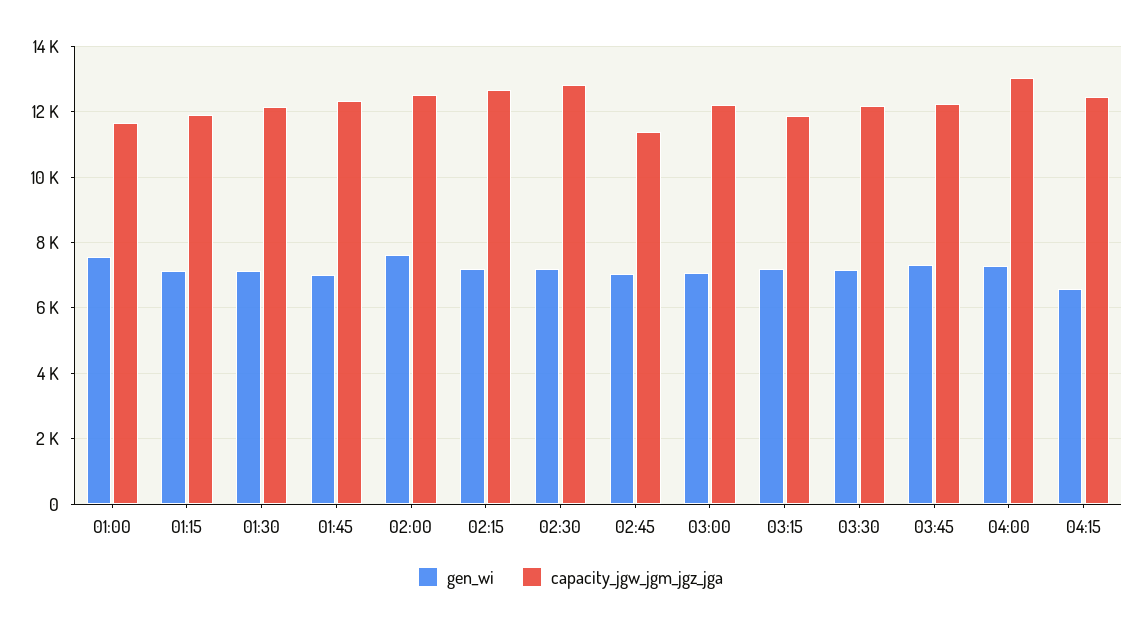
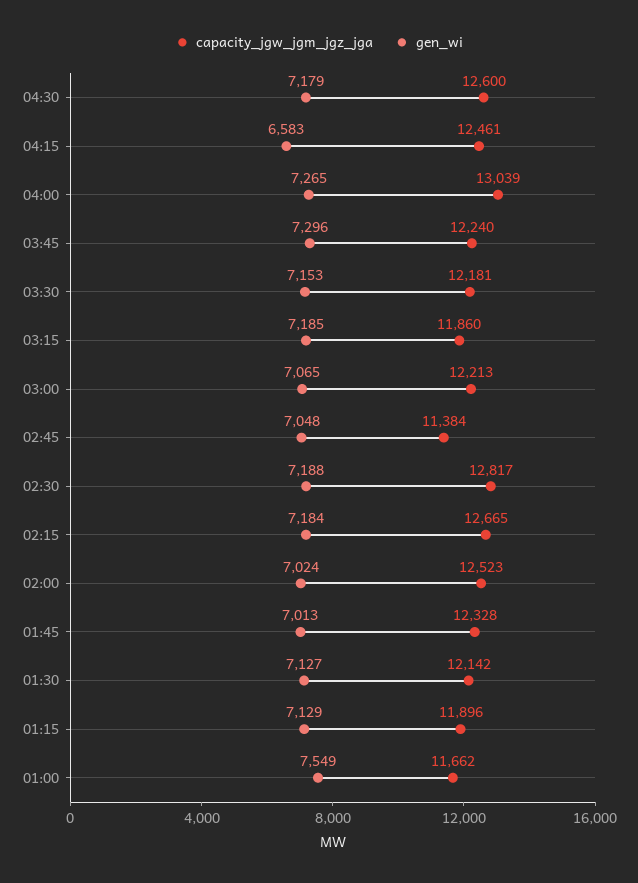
gen_wi, 02:00: 7600 -> 7024
capacity_jgw_jgm_jgz_jga, 04:30: none -> 12600
gen_wi, 04:30: none -> 7179

